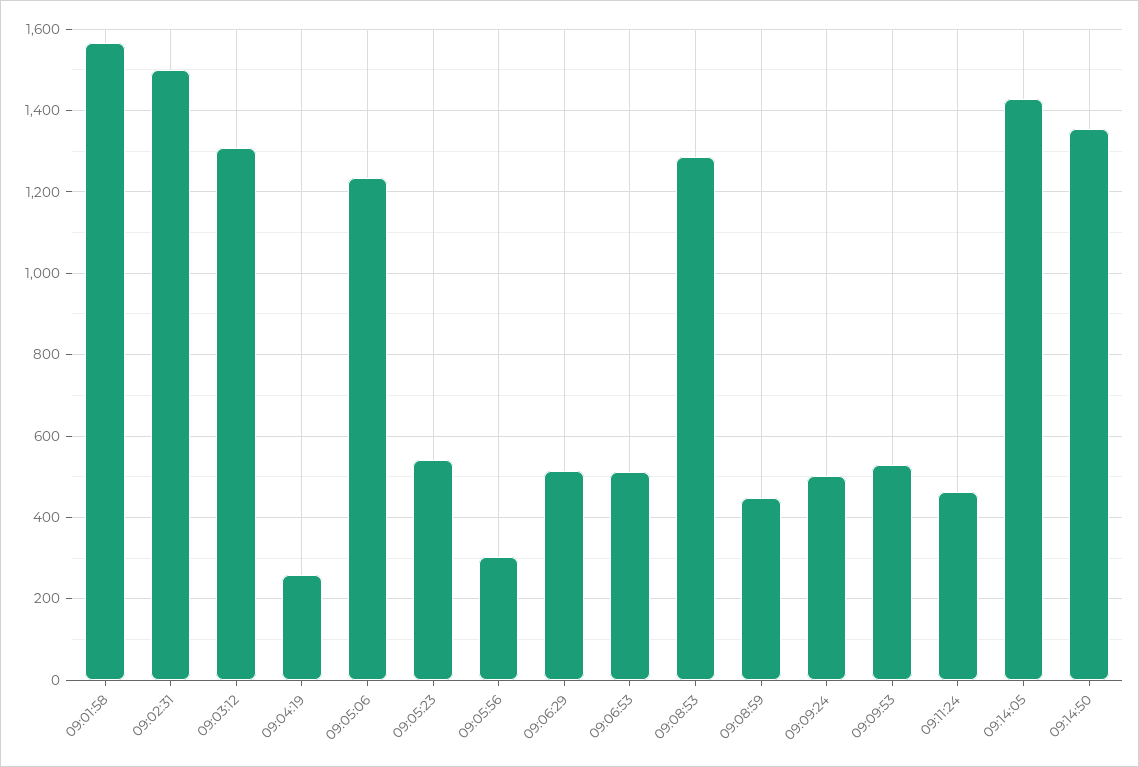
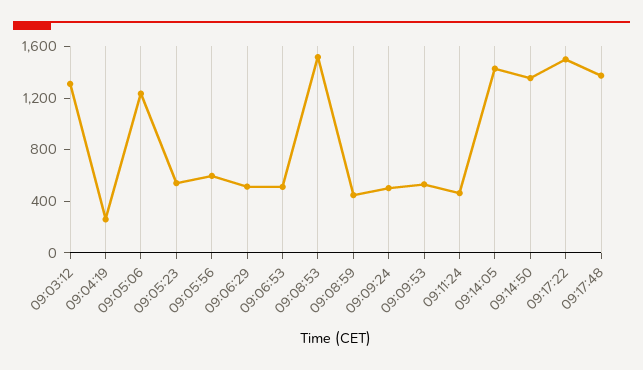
09:01:58: 1560 -> none
09:02:31: 1500 -> none
09:05:56: 300 -> 600
09:08:53: 1280 -> 1500
09:17:22: none -> 1500
09:17:48: none -> 1400

